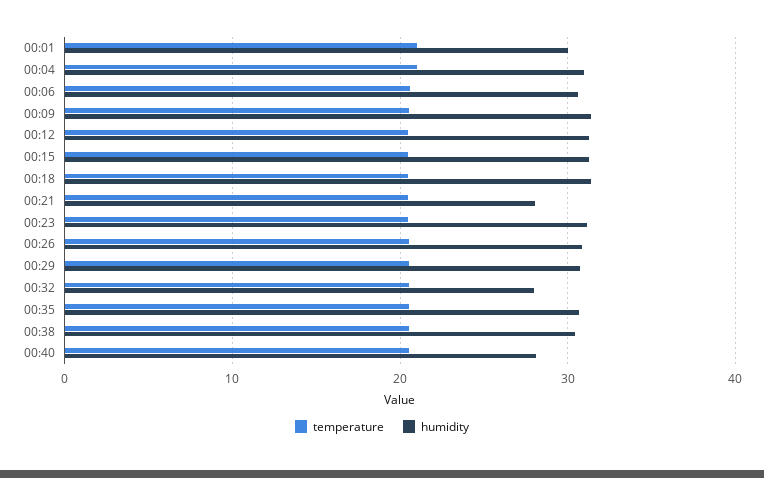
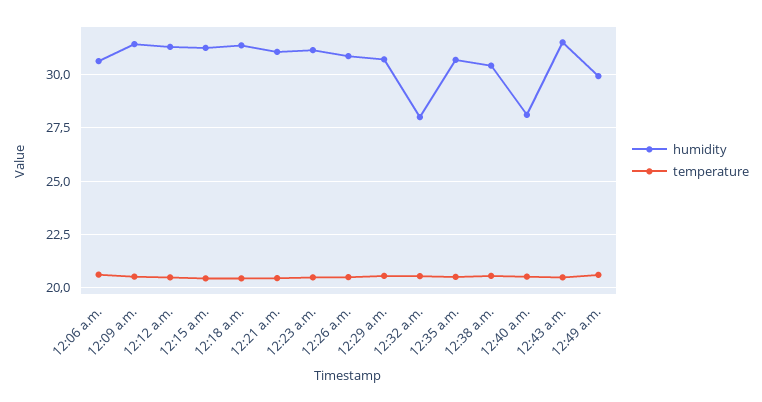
temperature, 00:01: 21 -> none
humidity, 00:01: 30 -> none
temperature, 00:04: 21 -> none
humidity, 00:04: 31 -> none
humidity, 00:21: 28 -> 31
humidity, 12:43 a.m.: none -> 31.5
temperature, 12:43 a.m.: none -> 20.5
humidity, 12:49 a.m.: none -> 30
temperature, 12:49 a.m.: none -> 20.5

